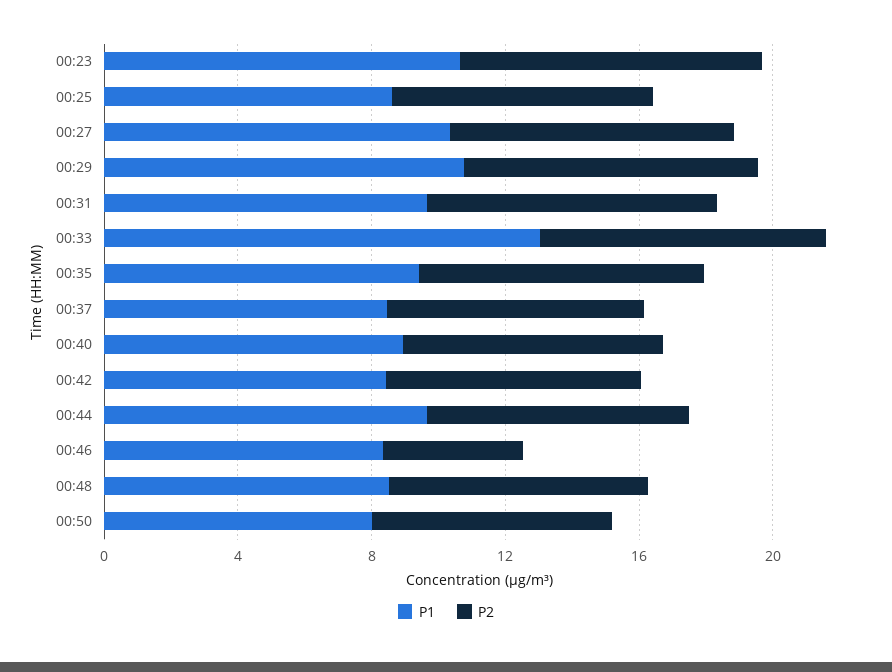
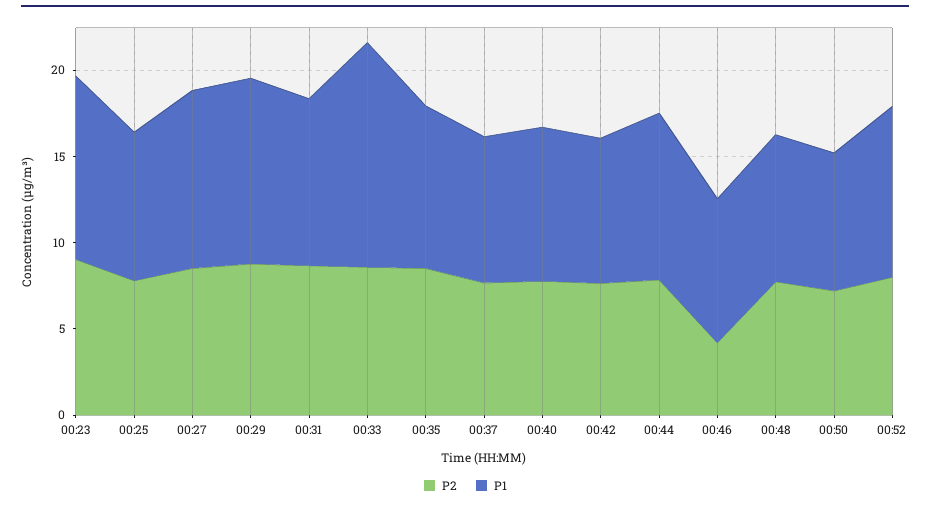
P2, 00:52: none -> 8
P1, 00:52: none -> 10

